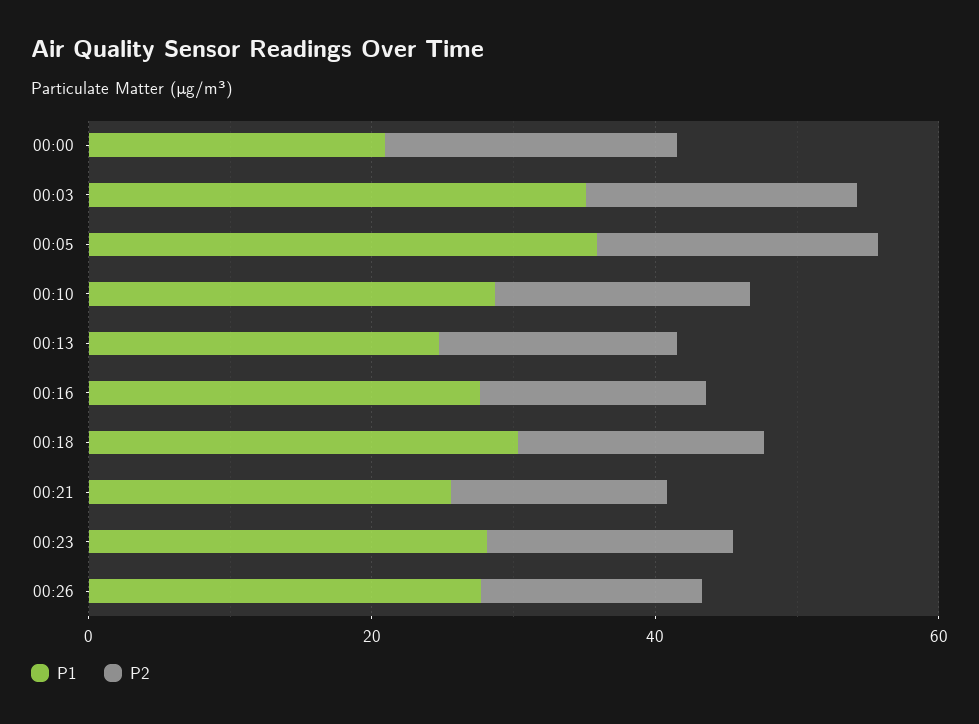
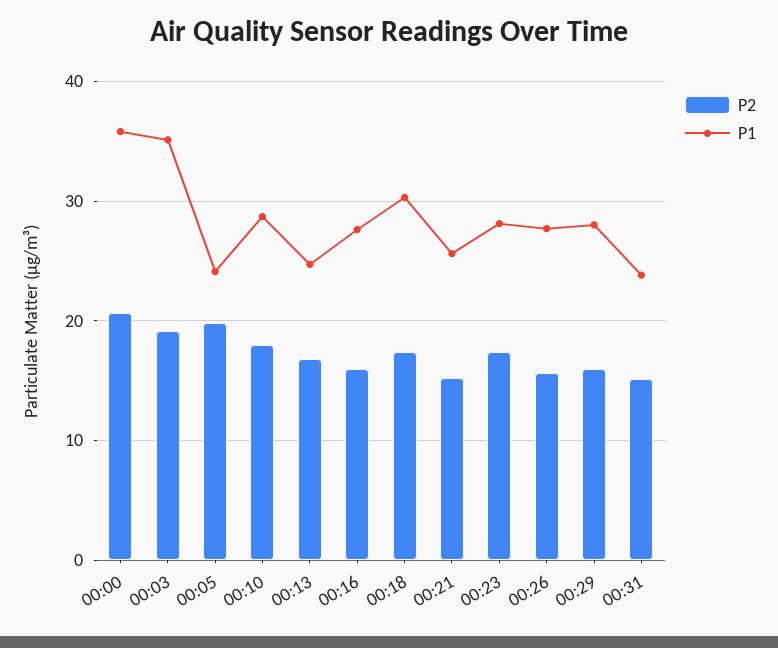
P1, 00:00: 20 -> 36
P1, 00:05: 35 -> 24
P2, 00:29: none -> 16
P1, 00:29: none -> 28
P2, 00:31: none -> 15
P1, 00:31: none -> 24

